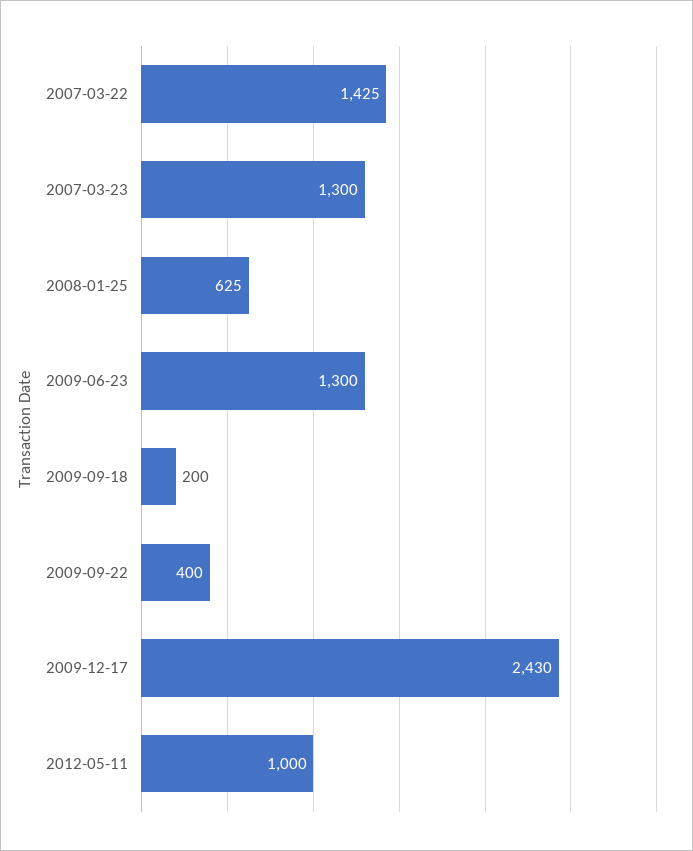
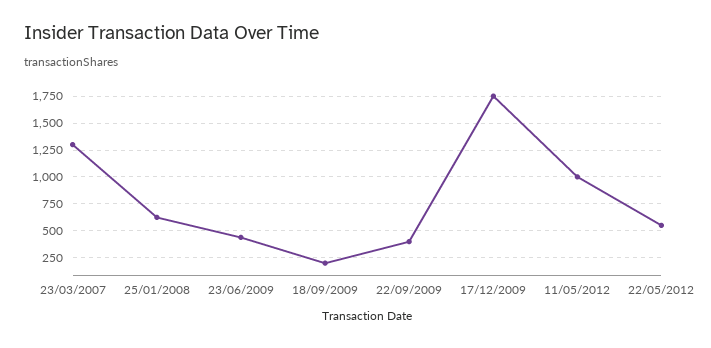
2007-03-22: 1425 -> none
2009-06-23: 1300 -> 500
2009-12-17: 2430 -> 1750
22/05/2012: none -> 500

